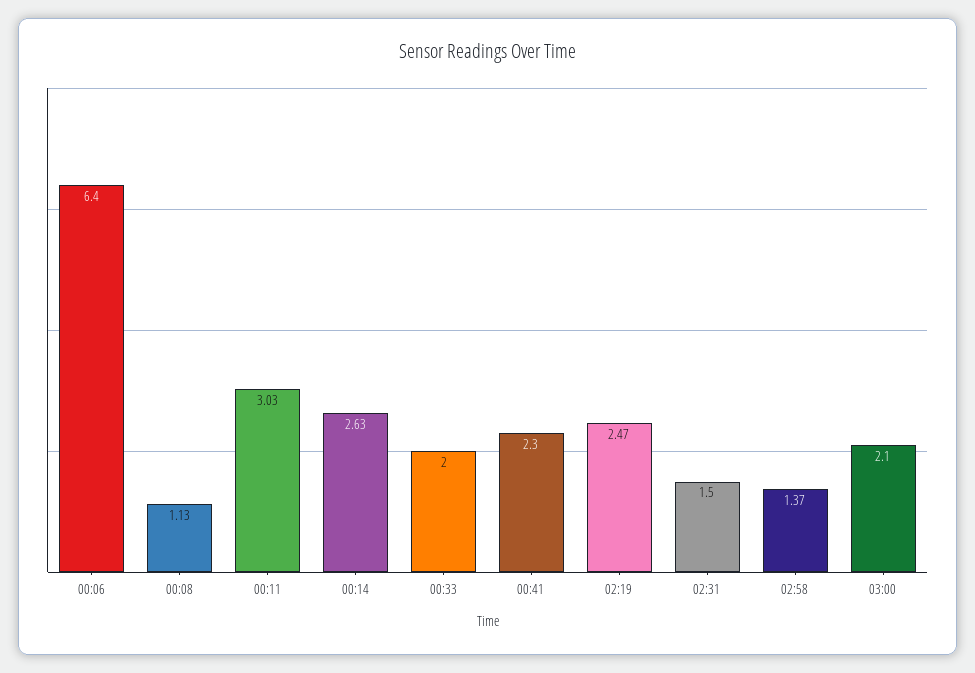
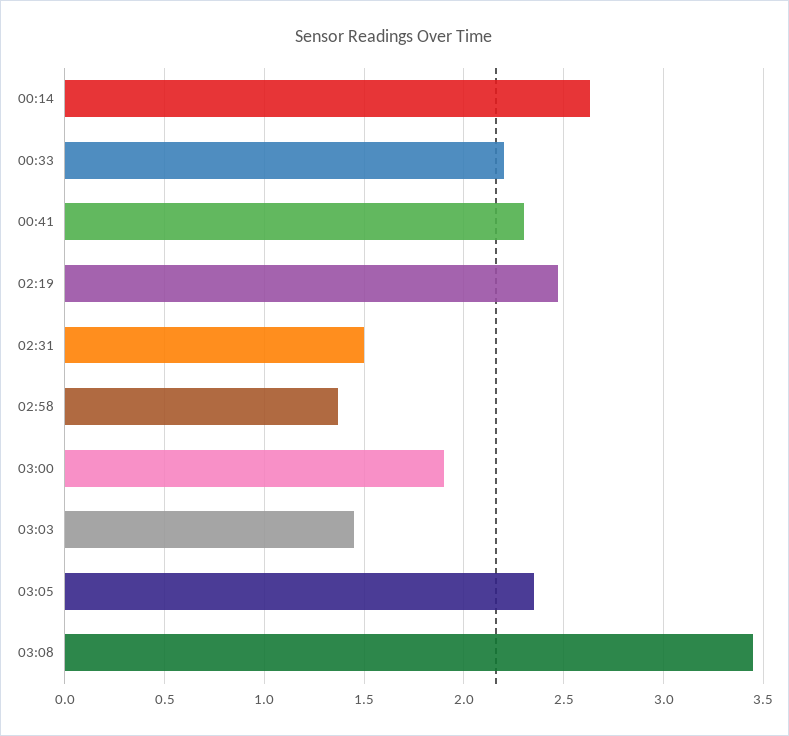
00:06: 6.4 -> none
00:08: 1.13 -> none
00:11: 3.03 -> none
00:33: 2 -> 2.2
03:00: 2.1 -> 1.9
03:03: none -> 1.45
03:05: none -> 2.35
03:08: none -> 3.45

